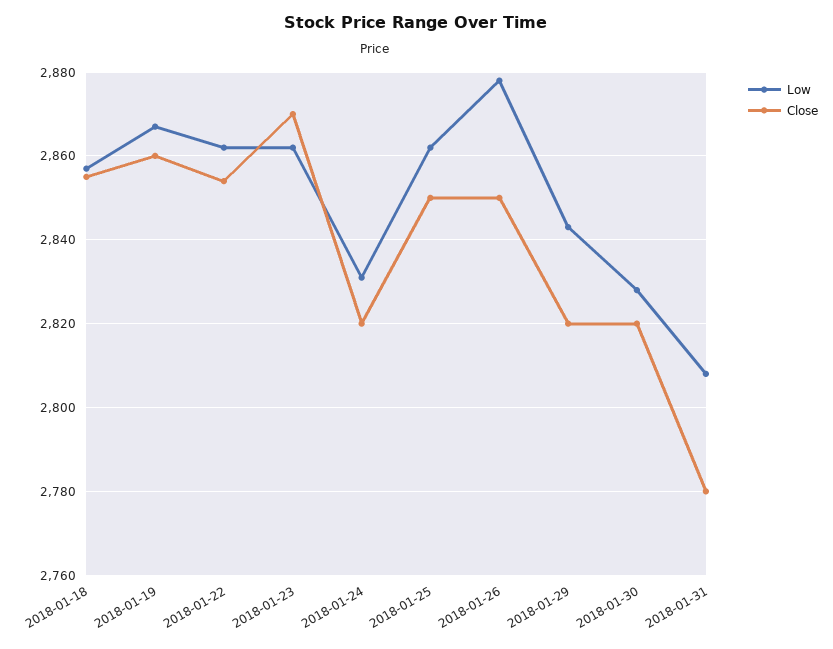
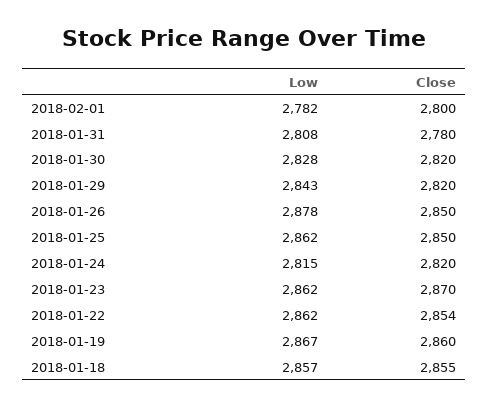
Low, 2018-01-24: 2830 -> 2815
Low, 2018-02-01: none -> 2782
Close, 2018-02-01: none -> 2800

